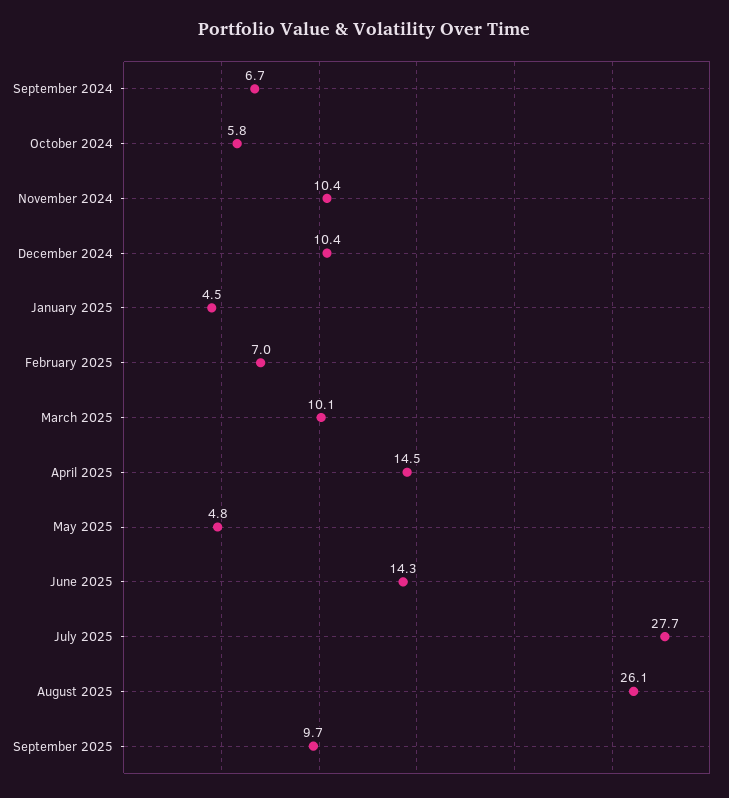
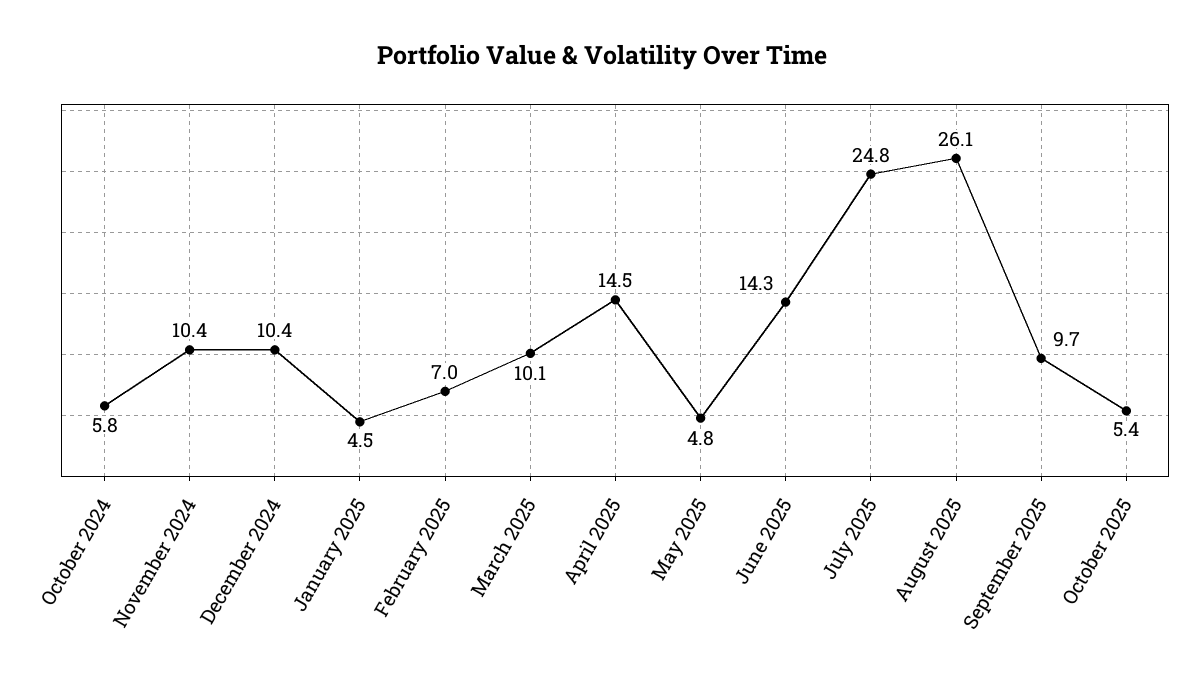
September 2024: 6.7 -> none
July 2025: 27.7 -> 24.8
October 2025: none -> 5.4

